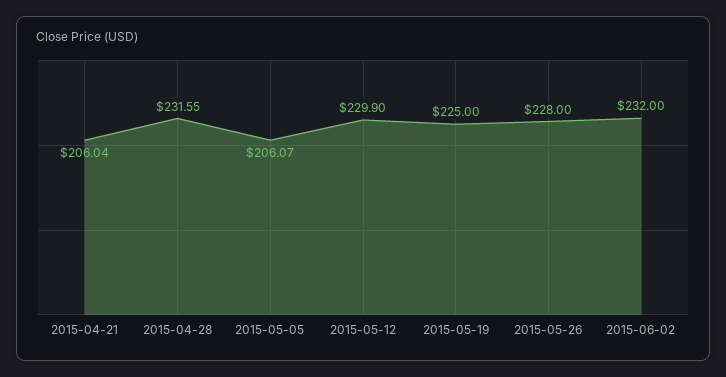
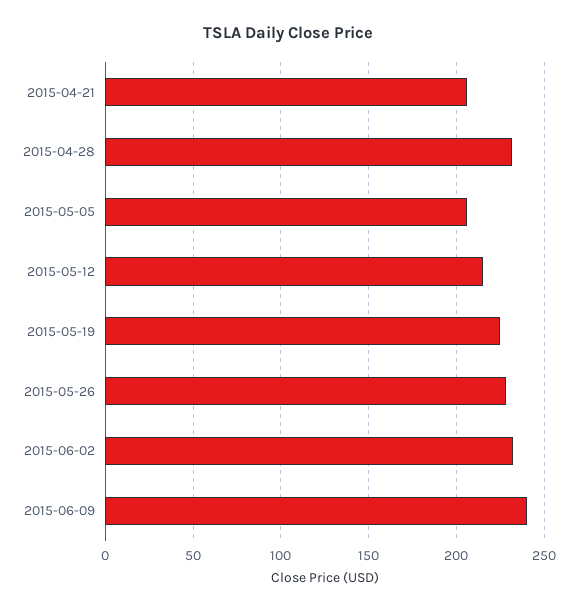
2015-05-12: 229.9 -> 215
2015-06-09: none -> 240

